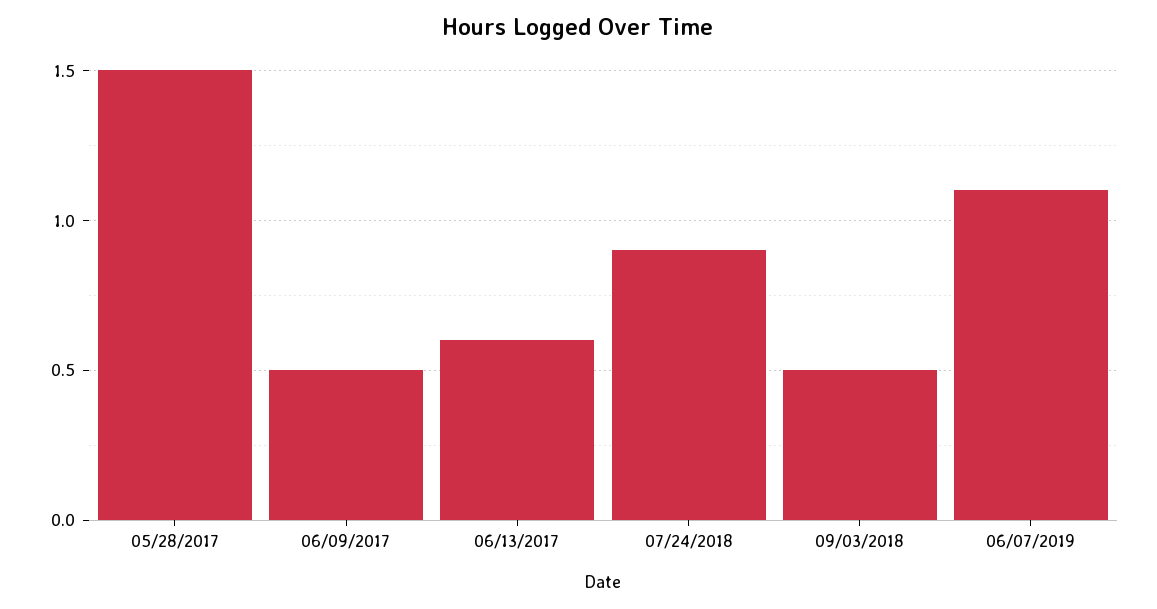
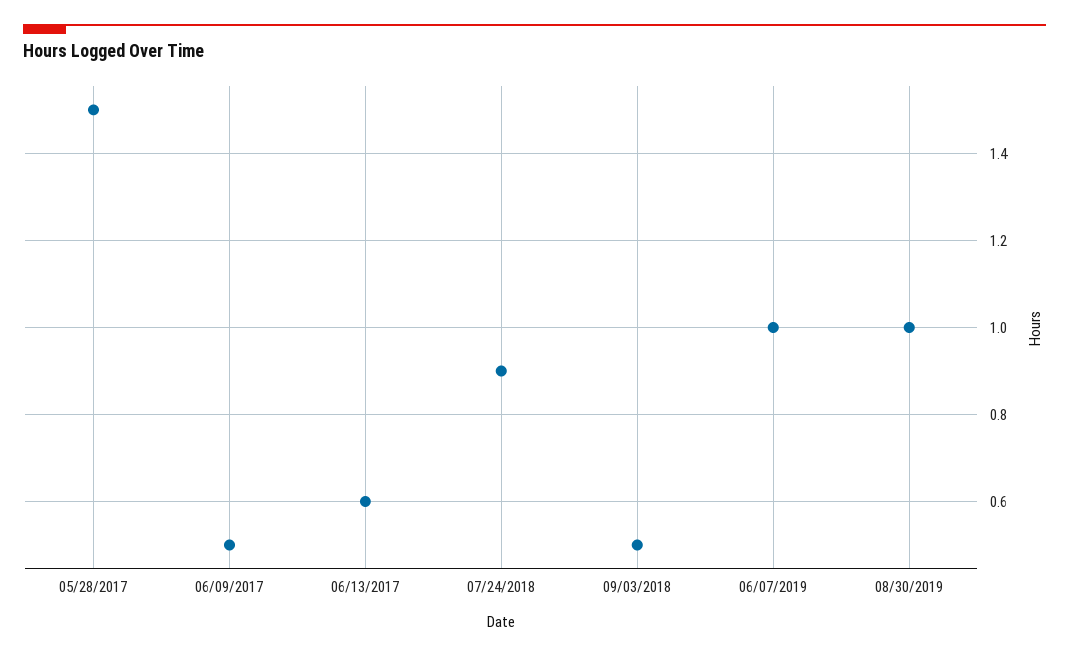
06/07/2019: 1.1 -> 1
08/30/2019: none -> 1

